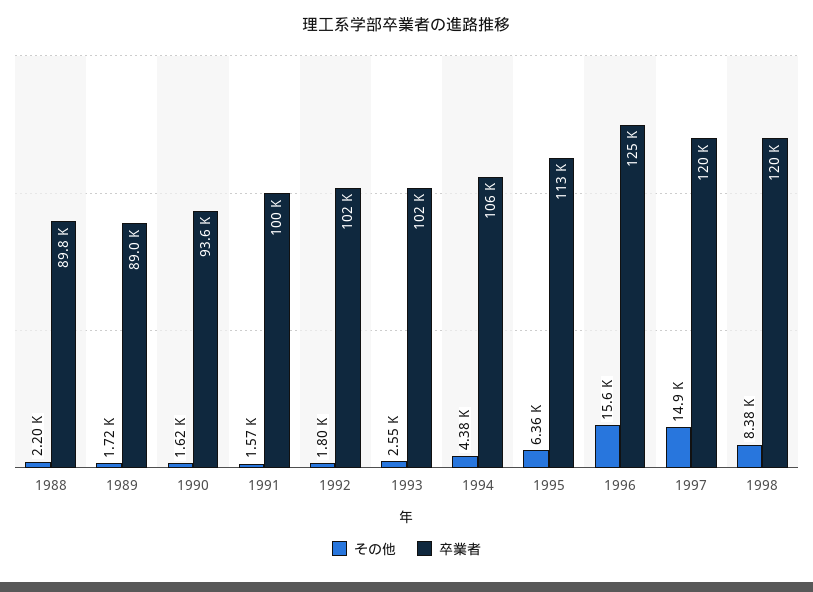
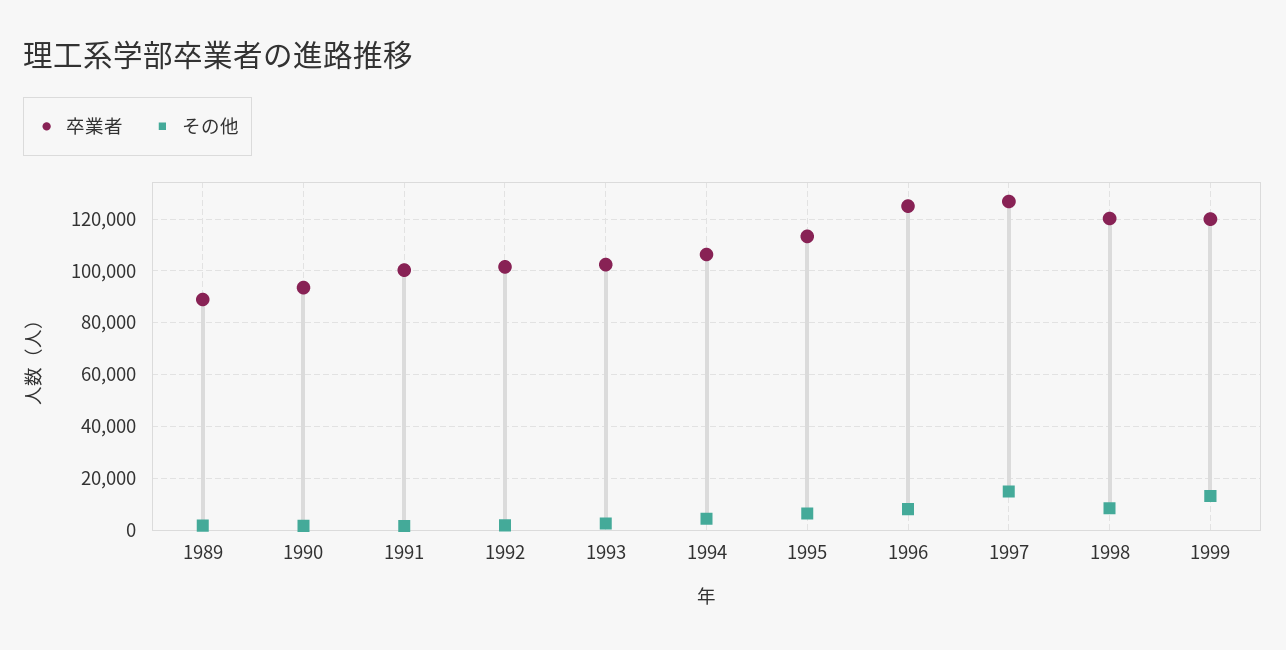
その他, 1988: 2200 -> none
卒業者, 1988: 89800 -> none
その他, 1996: 15600 -> 7500
卒業者, 1997: 120000 -> 127500
卒業者, 1999: none -> 120000
その他, 1999: none -> 12500

